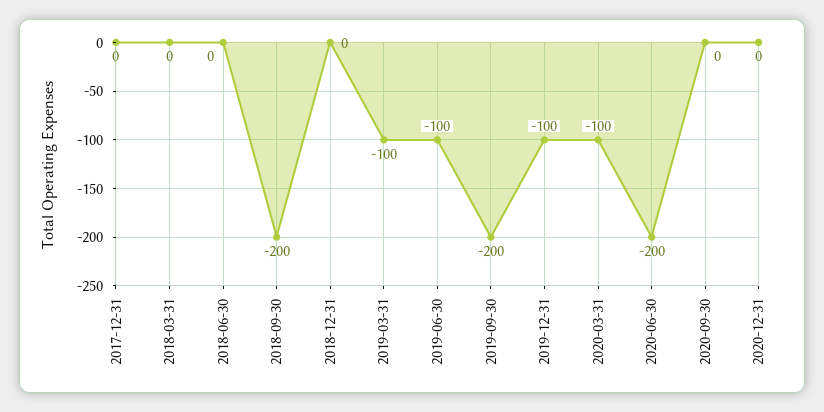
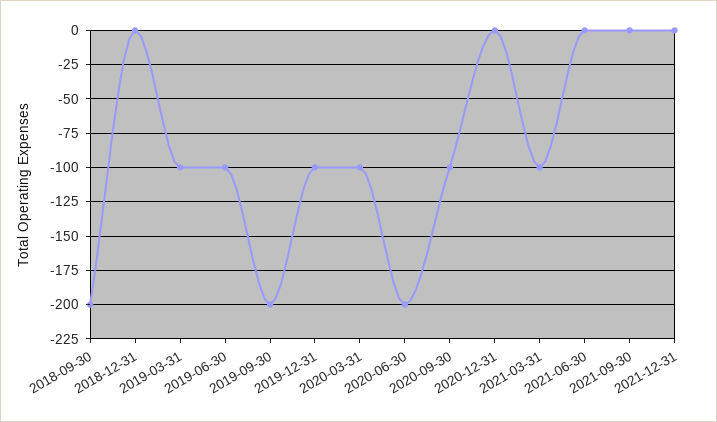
2017-12-31: 0 -> none
2018-03-31: 0 -> none
2018-06-30: 0 -> none
2020-09-30: 0 -> -100
2021-03-31: none -> -100
2021-06-30: none -> 0
2021-09-30: none -> 0
2021-12-31: none -> 0

